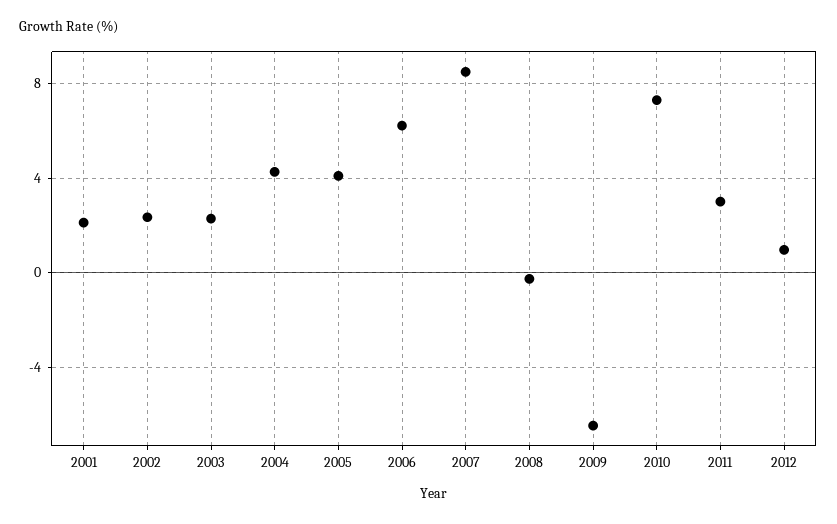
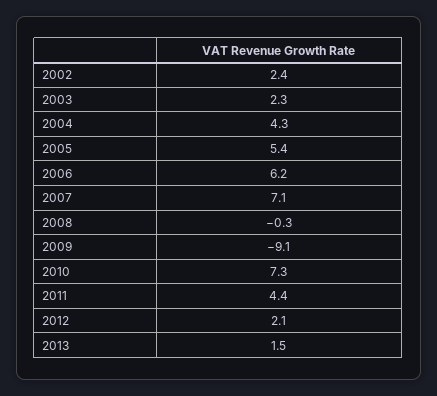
2001: 2 -> none
2005: 4 -> 5.4
2007: 8.5 -> 7.1
2009: -6.5 -> -9.1
2011: 3 -> 4.4
2012: 1 -> 2.1
2013: none -> 1.5

